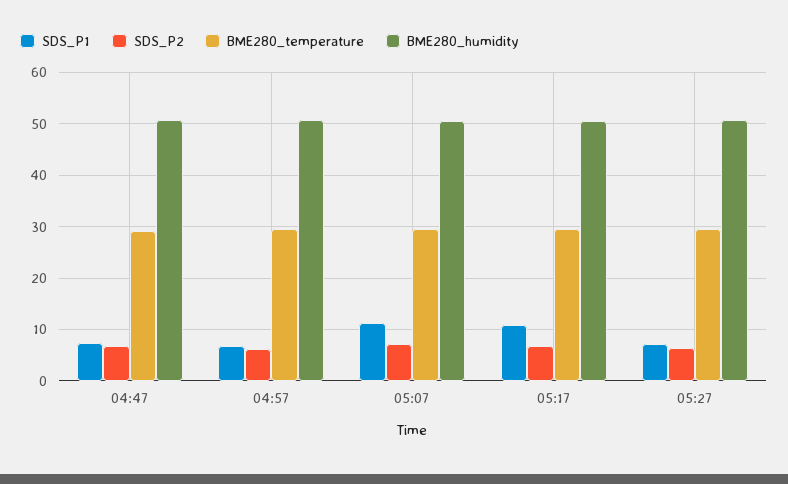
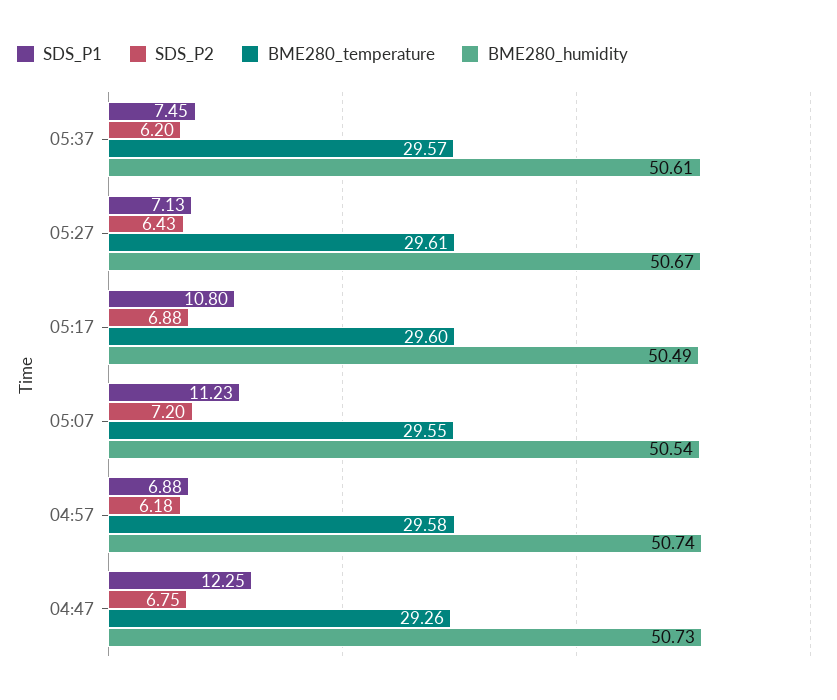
SDS_P1, 04:47: 8 -> 12.25
SDS_P1, 05:37: none -> 7.45
SDS_P2, 05:37: none -> 6.2
BME280_temperature, 05:37: none -> 29.57
BME280_humidity, 05:37: none -> 50.61

